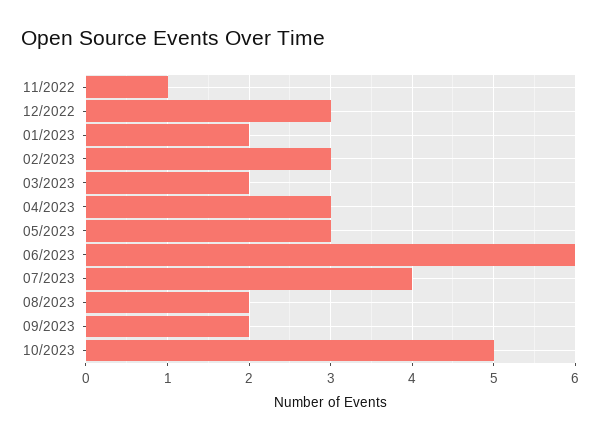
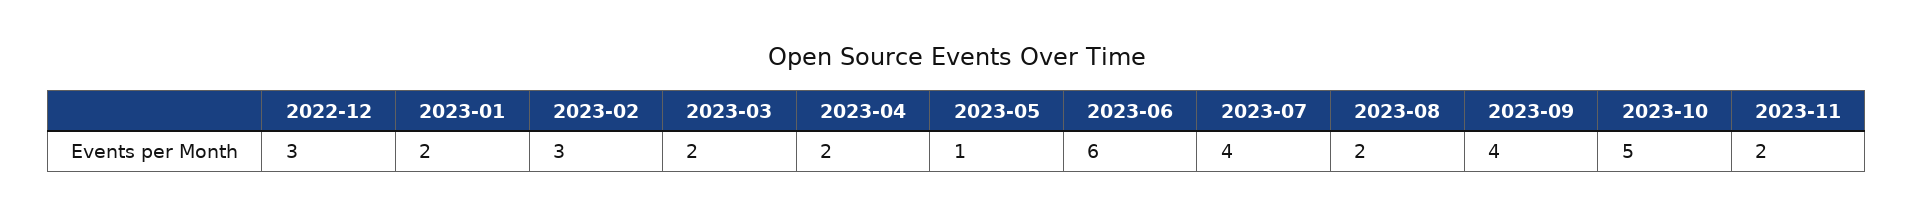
11/2022: 1 -> none
04/2023: 3 -> 2
05/2023: 3 -> 1
09/2023: 2 -> 4
2023-11: none -> 2

